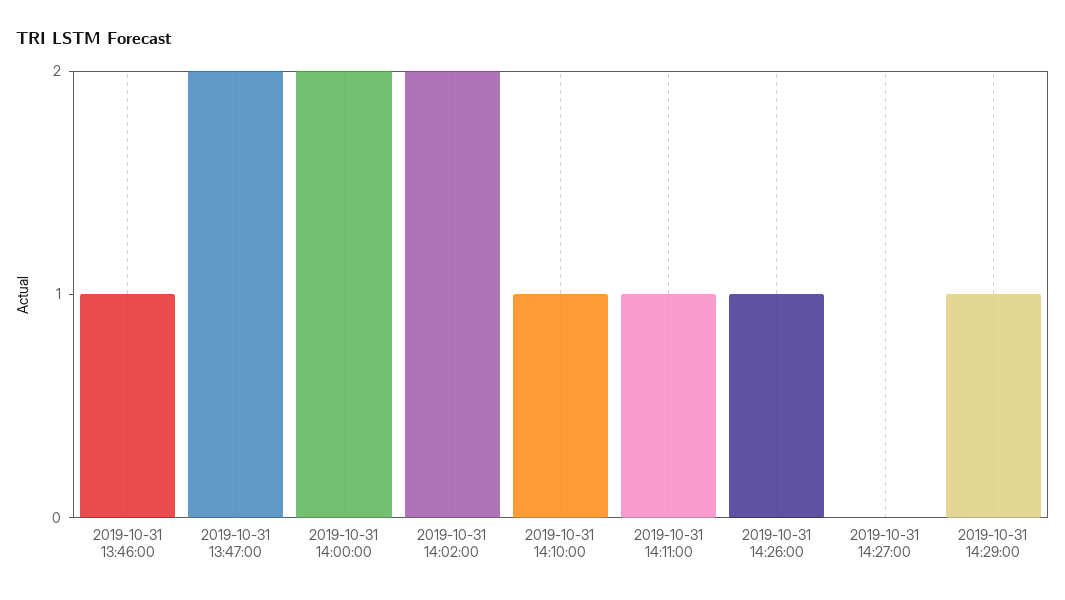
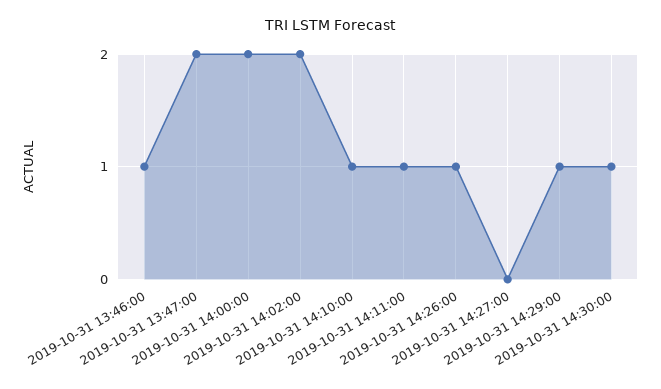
2019-10-31 14:30:00: none -> 1

